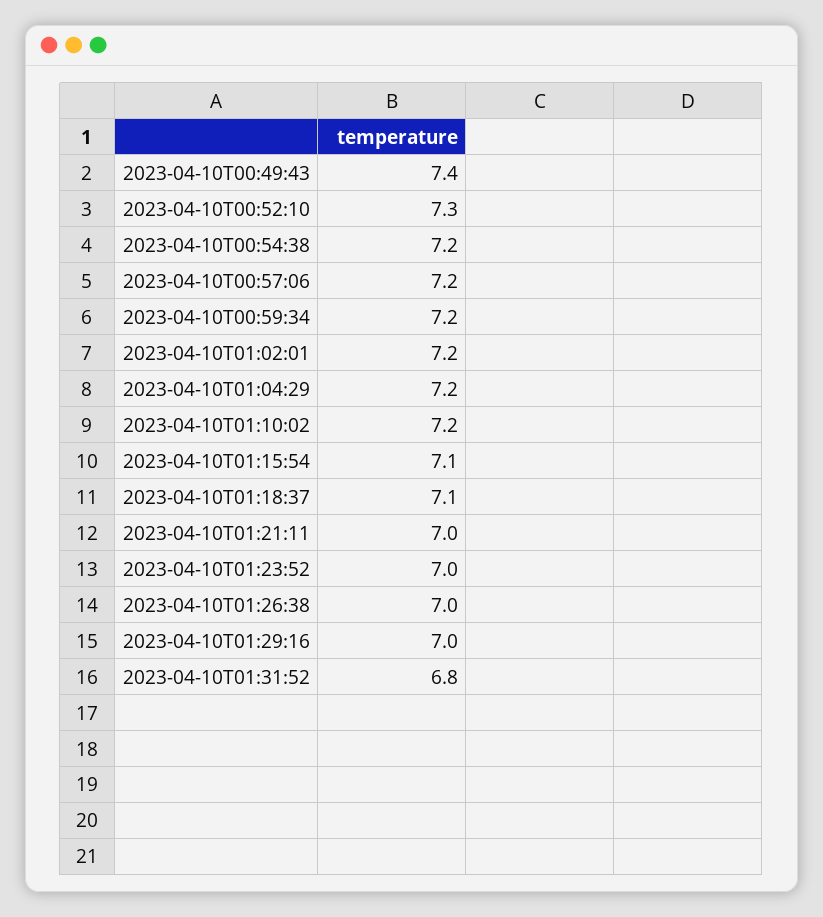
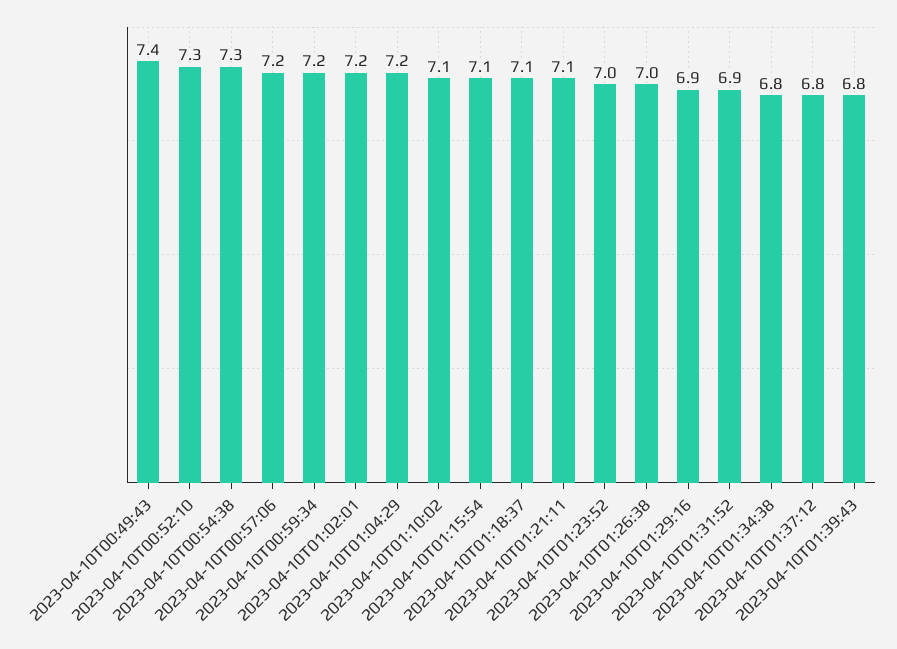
2023-04-10T00:54:38: 7.2 -> 7.3
2023-04-10T01:10:02: 7.2 -> 7.1
2023-04-10T01:21:11: 7 -> 7.1
2023-04-10T01:29:16: 7 -> 6.9
2023-04-10T01:31:52: 6.8 -> 6.9
2023-04-10T01:34:38: none -> 6.8
2023-04-10T01:37:12: none -> 6.8
2023-04-10T01:39:43: none -> 6.8

